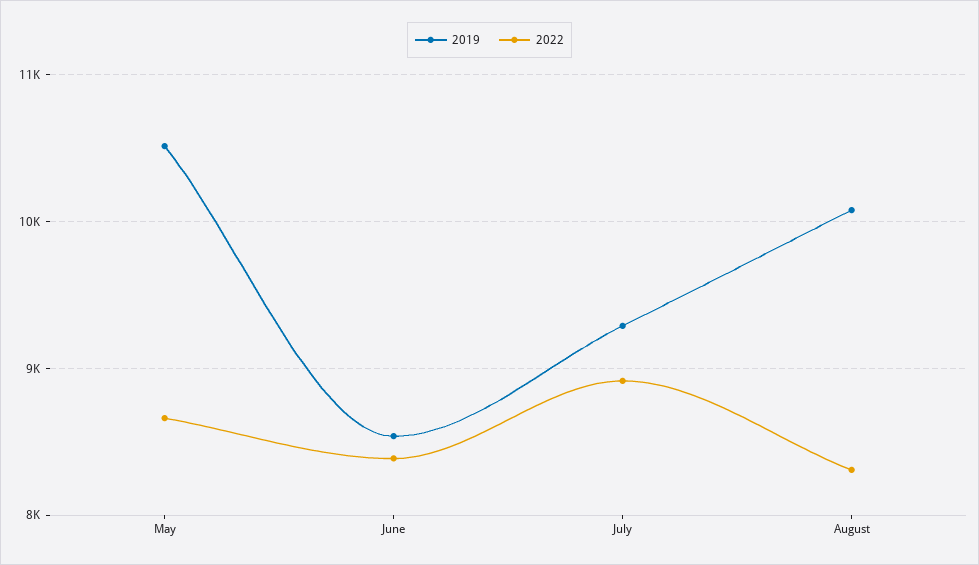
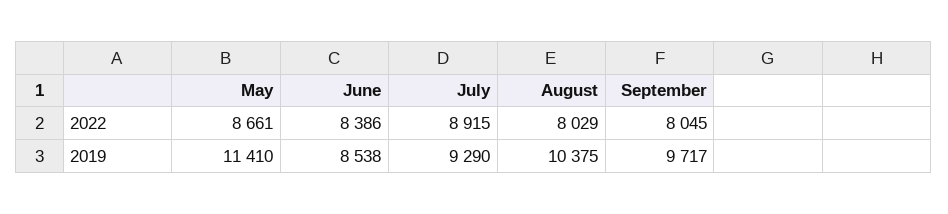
2019, May: 10500 -> 11410
2019, August: 10100 -> 10375
2022, August: 8300 -> 8029
2022, September: none -> 8045
2019, September: none -> 9717

